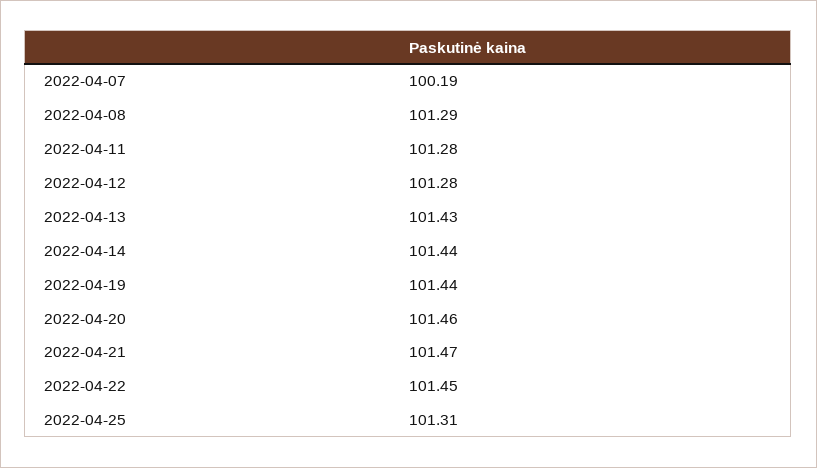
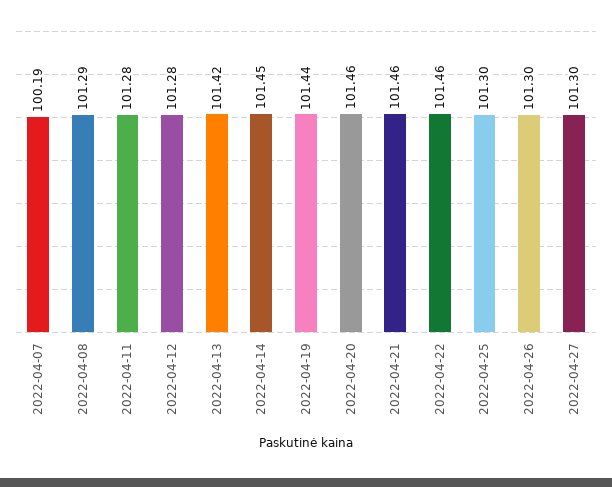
2022-04-13: 101.43 -> 101.42
2022-04-14: 101.44 -> 101.45
2022-04-21: 101.47 -> 101.46
2022-04-22: 101.45 -> 101.46
2022-04-25: 101.31 -> 101.3
2022-04-26: none -> 101.3
2022-04-27: none -> 101.3

